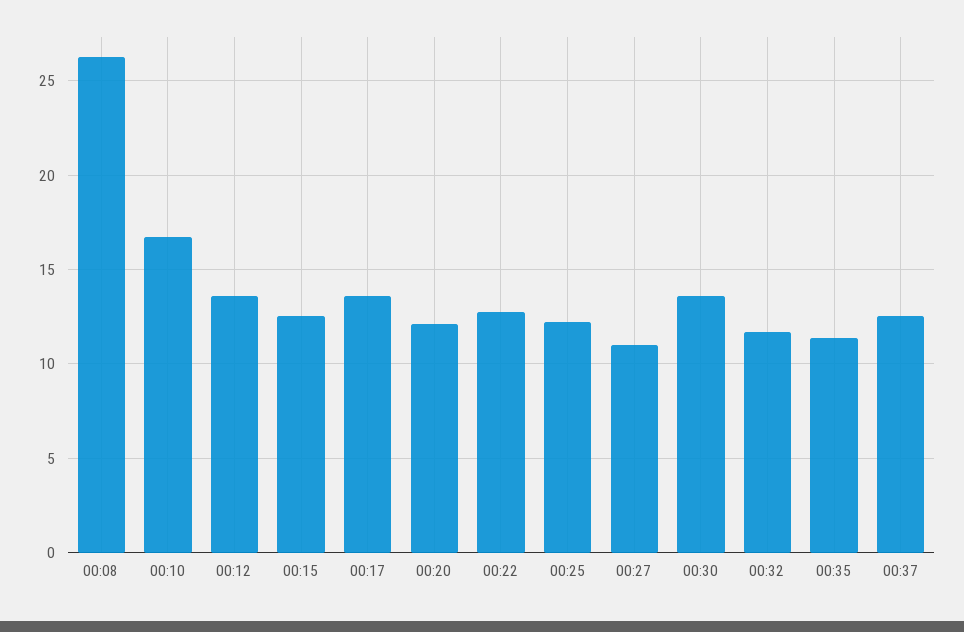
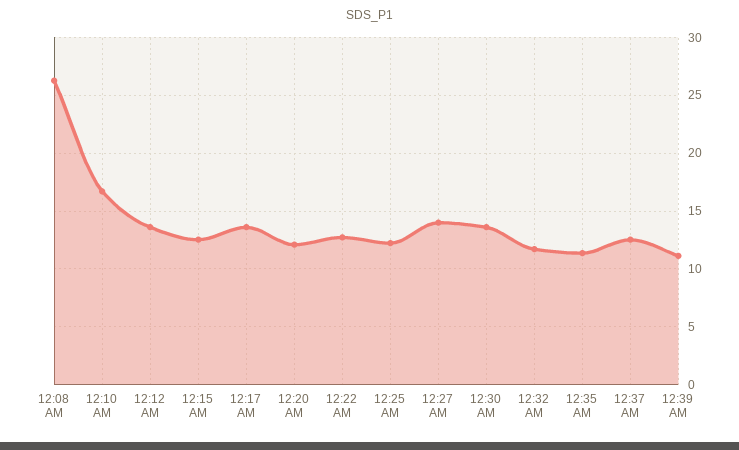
00:27: 11 -> 14
12:39 AM: none -> 11

